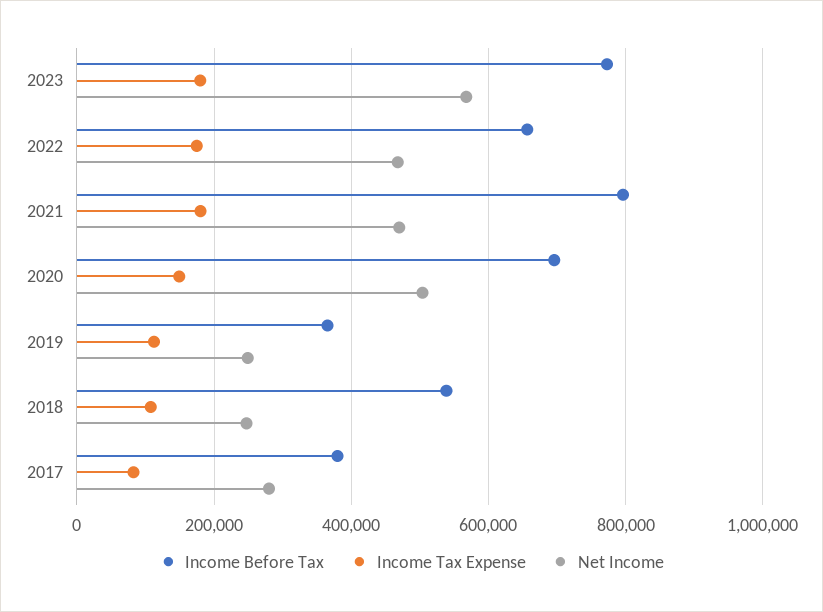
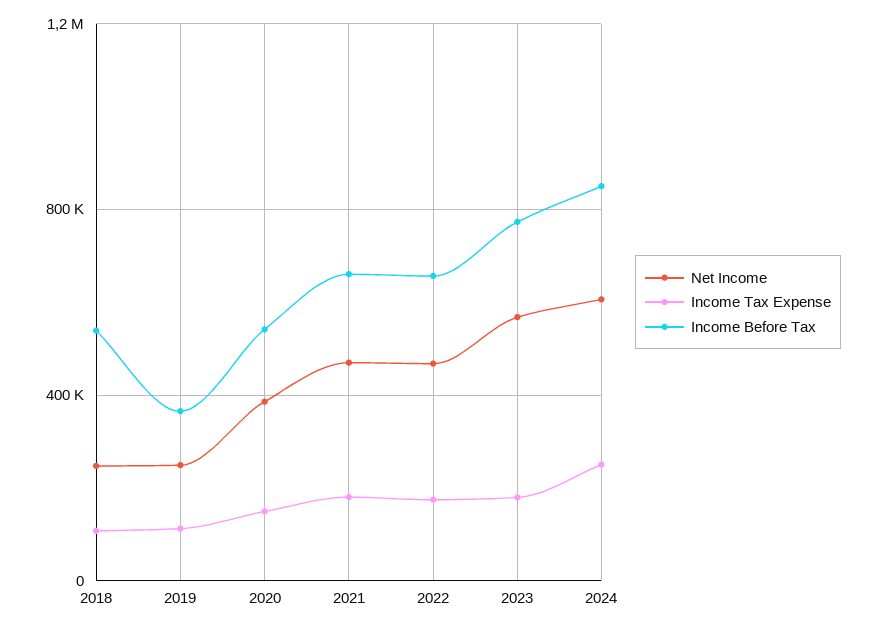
Income Before Tax, 2021: 800000 -> 650000
Income Before Tax, 2020: 700000 -> 550000
Net Income, 2020: 500000 -> 400000
Income Before Tax, 2017: 380000 -> none
Income Tax Expense, 2017: 80000 -> none
Net Income, 2017: 280000 -> none
Net Income, 2024: none -> 600000
Income Tax Expense, 2024: none -> 250000
Income Before Tax, 2024: none -> 850000

